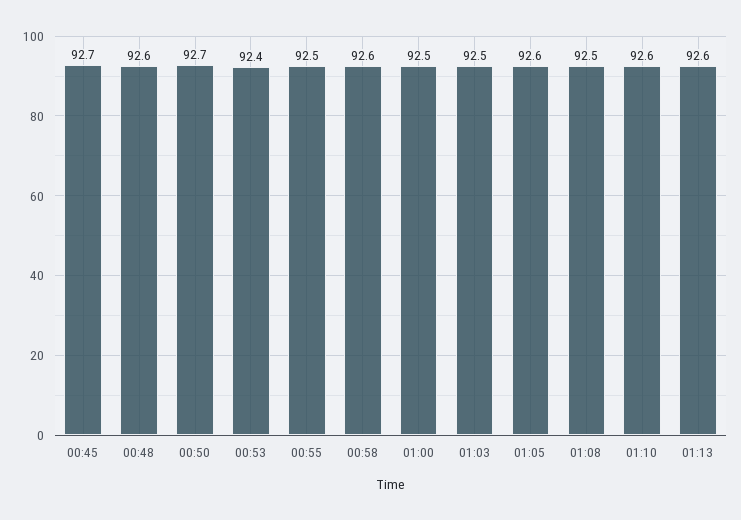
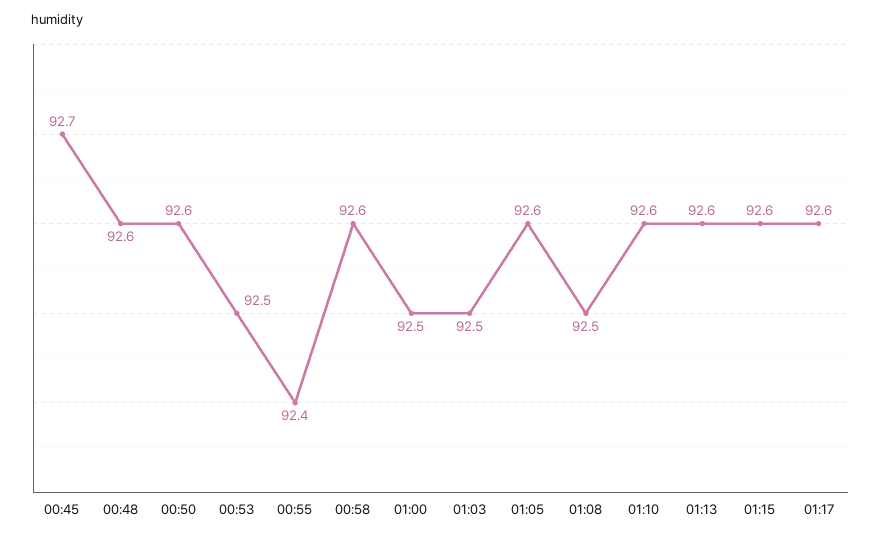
00:50: 92.7 -> 92.6
00:53: 92.4 -> 92.5
00:55: 92.5 -> 92.4
01:15: none -> 92.6
01:17: none -> 92.6

